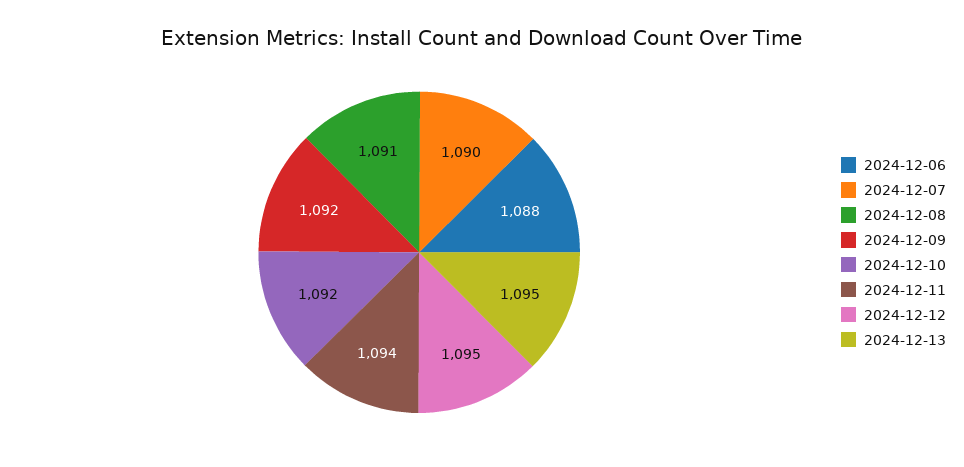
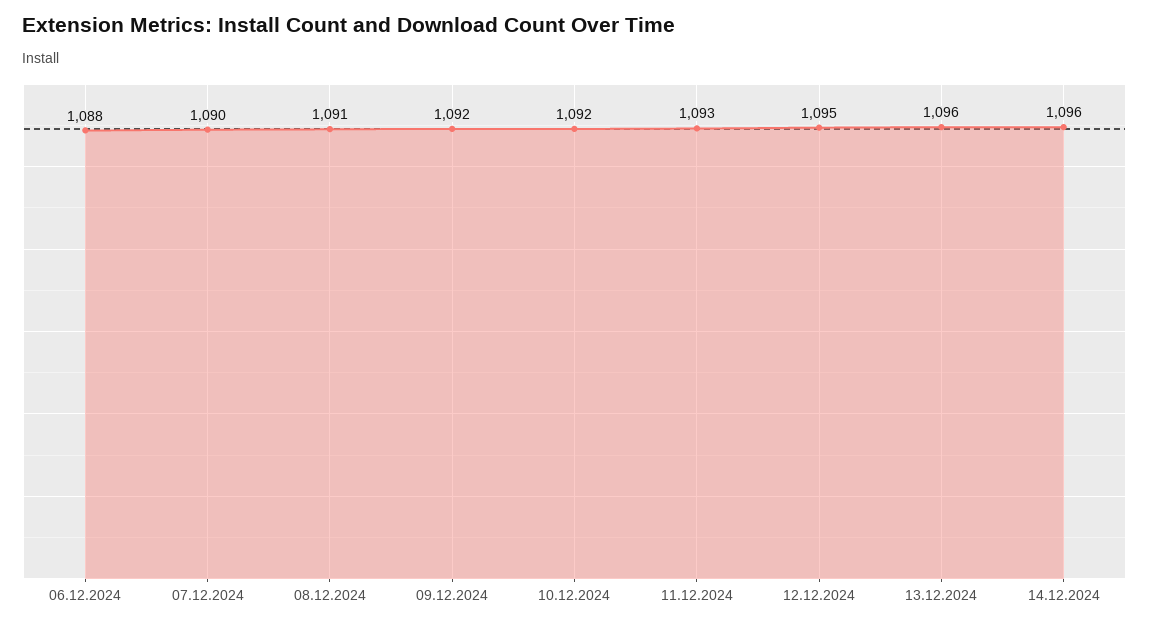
2024-12-11: 1094 -> 1093
2024-12-13: 1095 -> 1096
14.12.2024: none -> 1096

